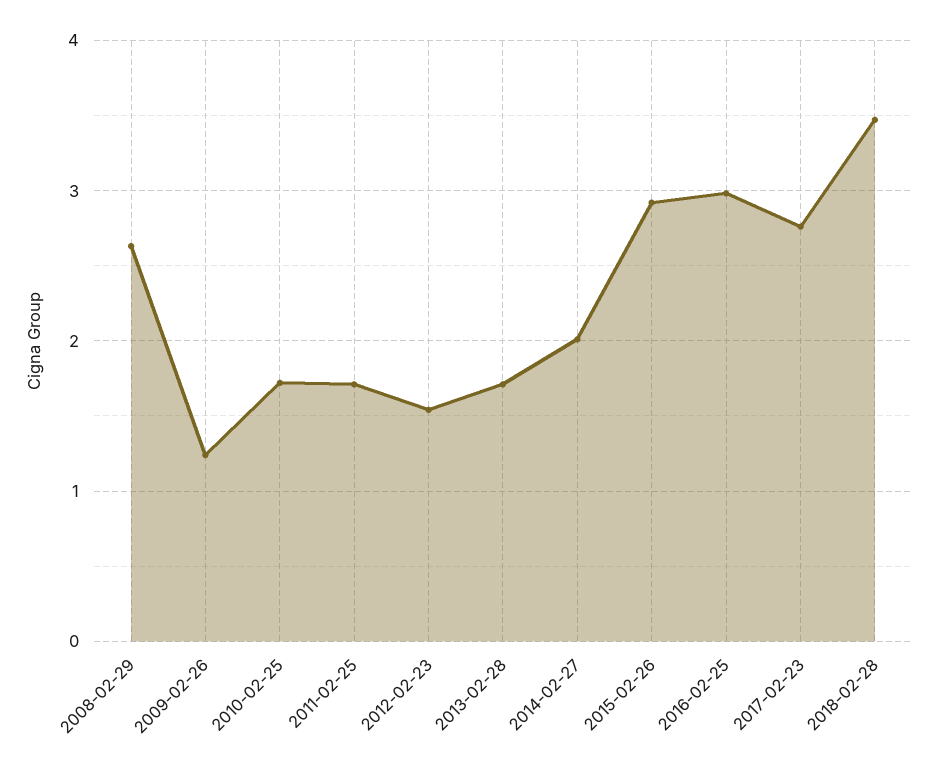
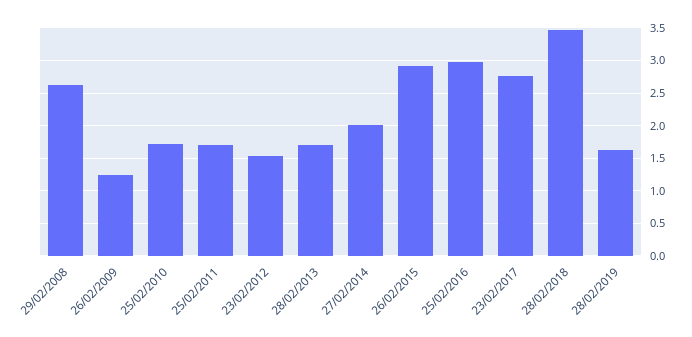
28/02/2019: none -> 1.6

